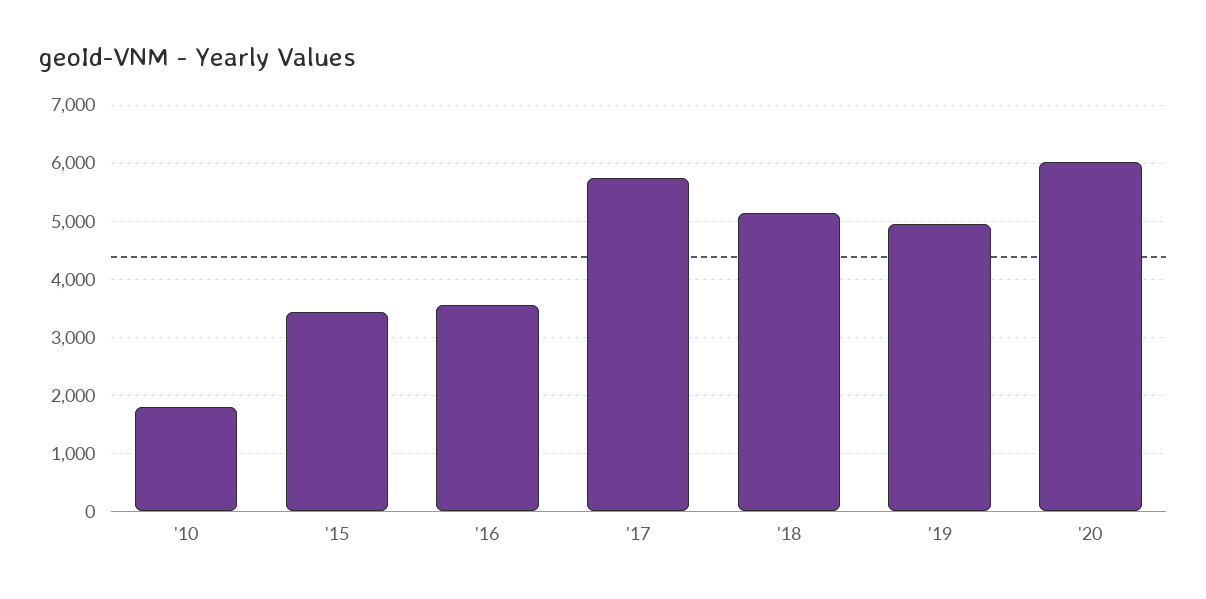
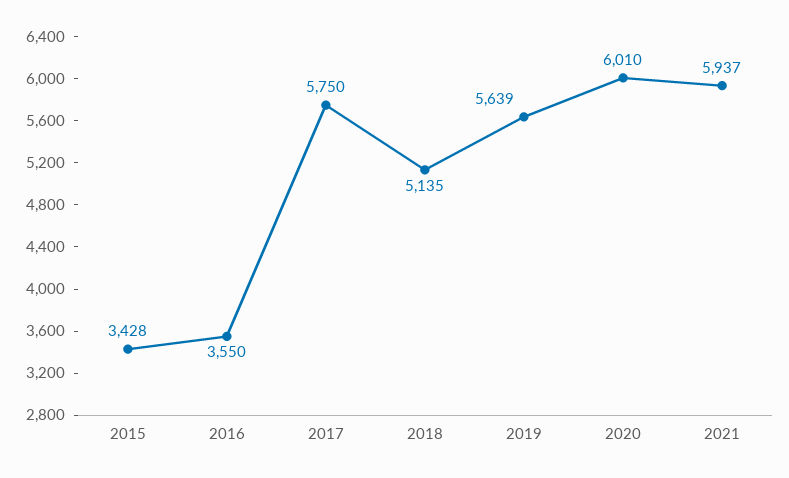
'10: 1800 -> none
'19: 5000 -> 5639
2021: none -> 5937

